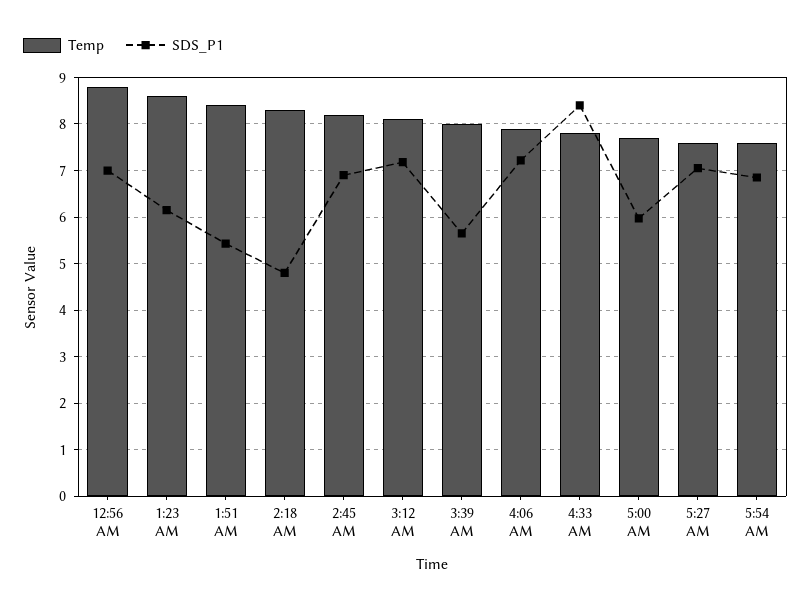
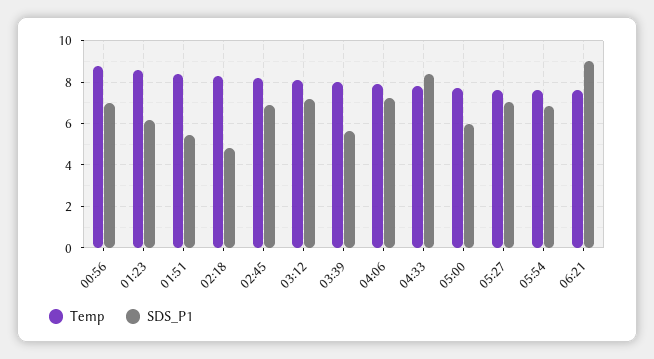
Temp, 06:21: none -> 7.5
SDS_P1, 06:21: none -> 9

